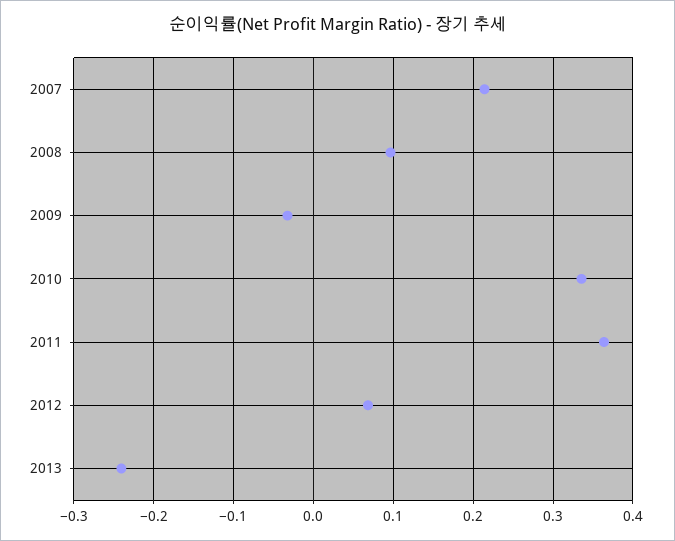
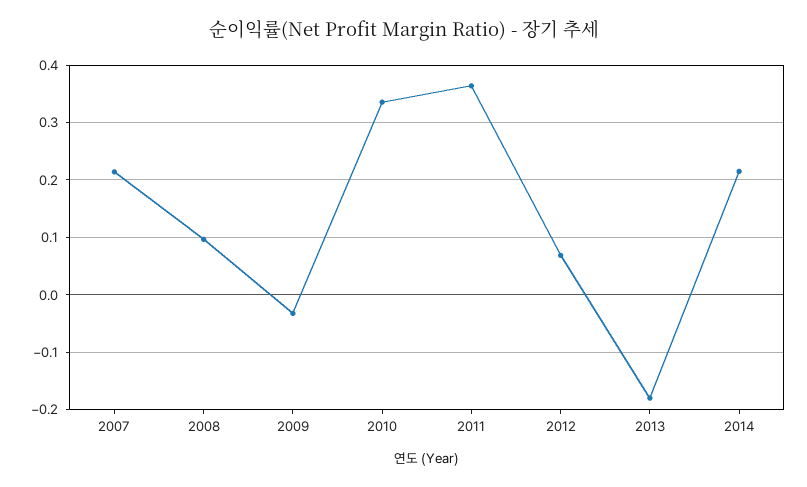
2013: -0.24 -> -0.18
2014: none -> 0.22

